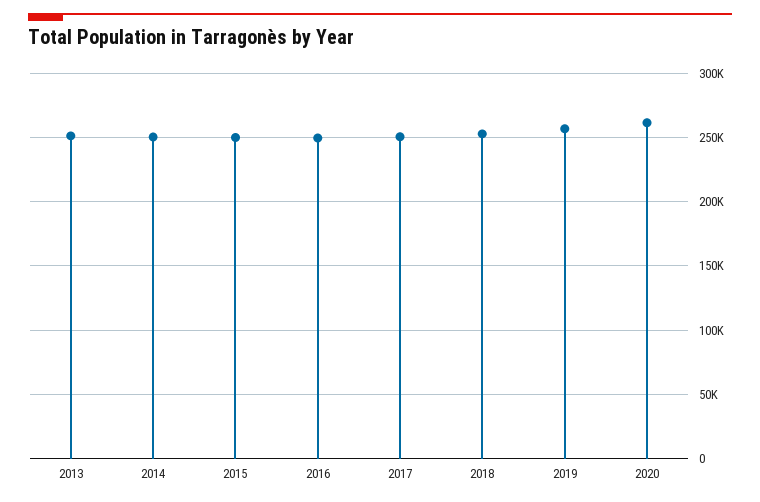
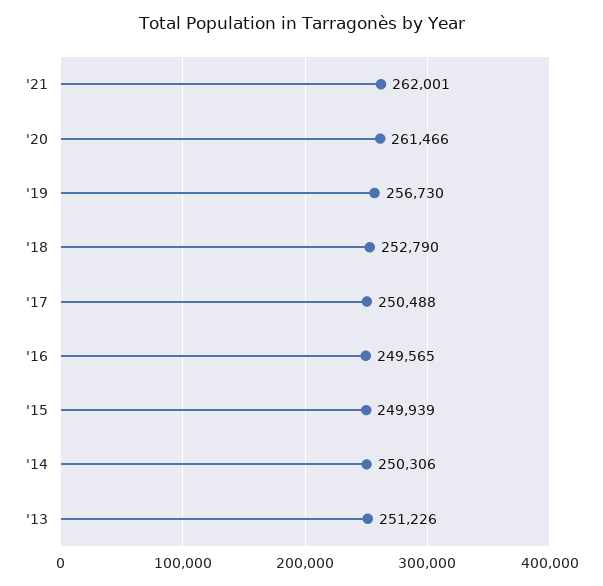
'21: none -> 262001

